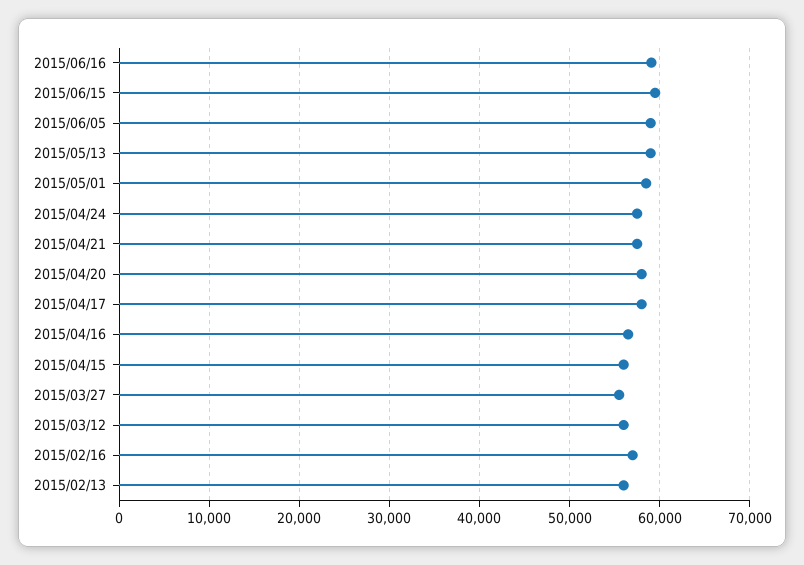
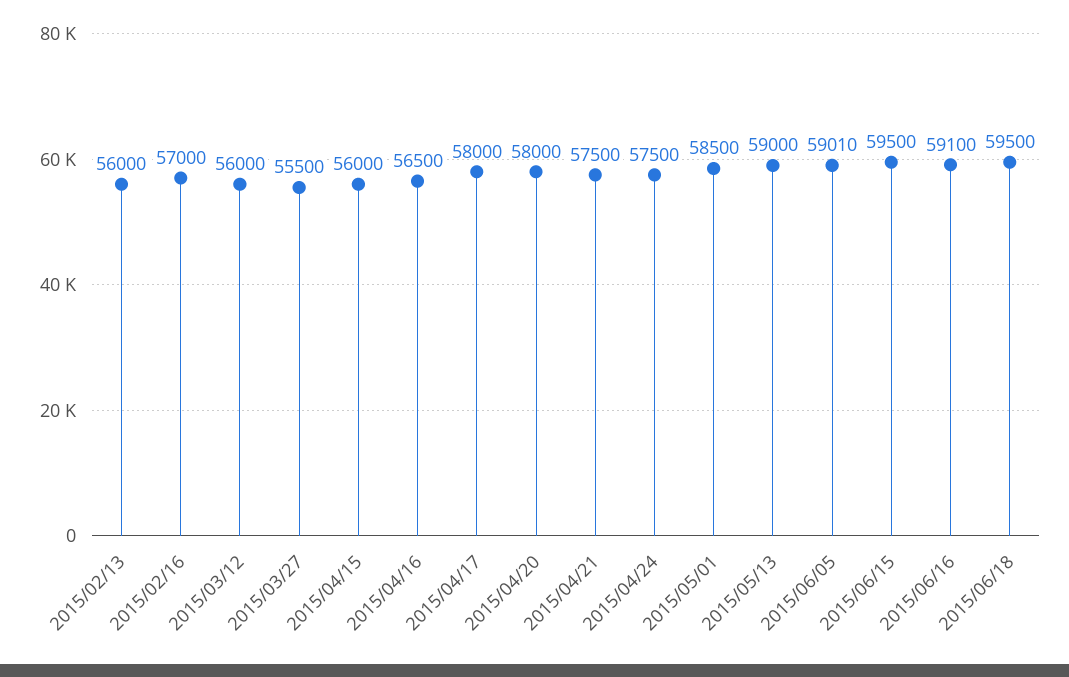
2015/06/18: none -> 59500

